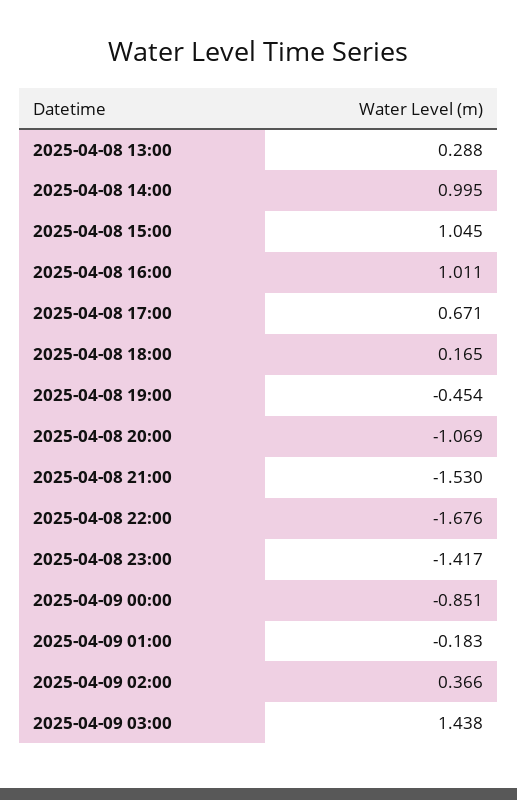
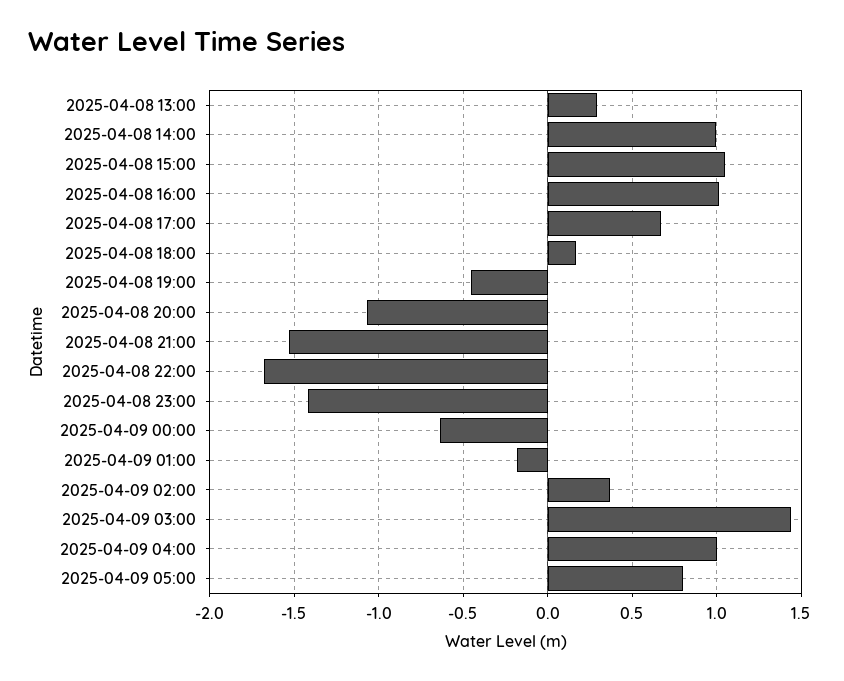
2025-04-09 00:00: -0.851 -> -0.65
2025-04-09 04:00: none -> 1
2025-04-09 05:00: none -> 0.8

